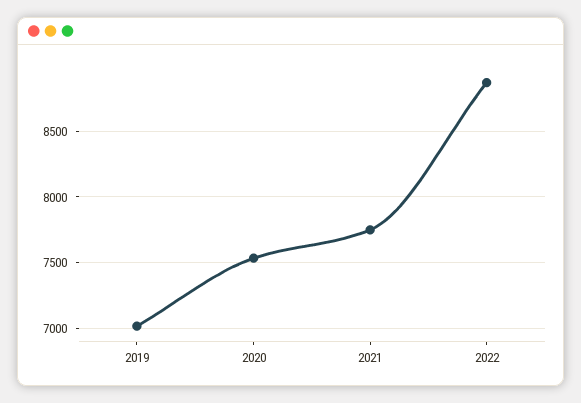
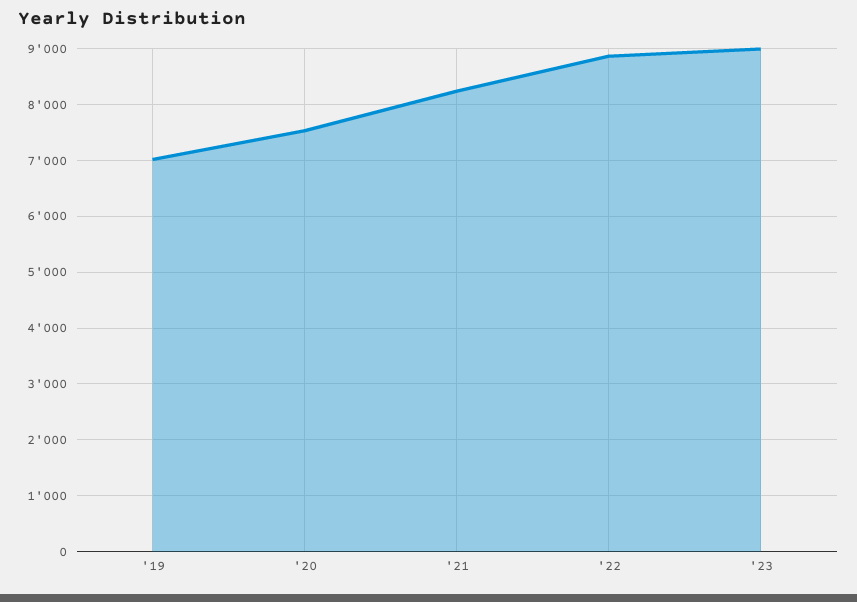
2021: 7750 -> 8200
'23: none -> 9000

